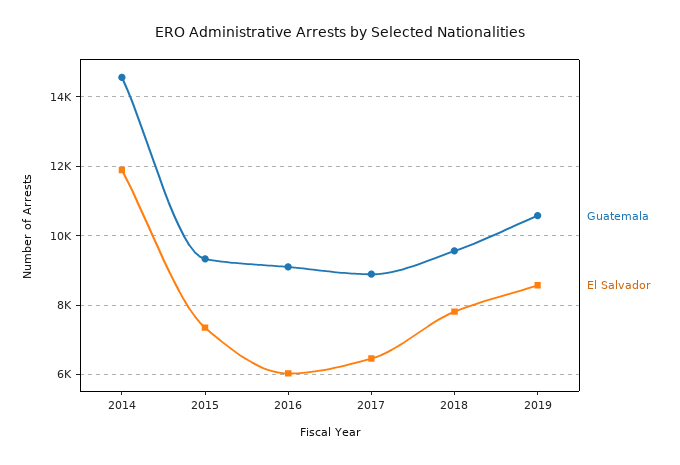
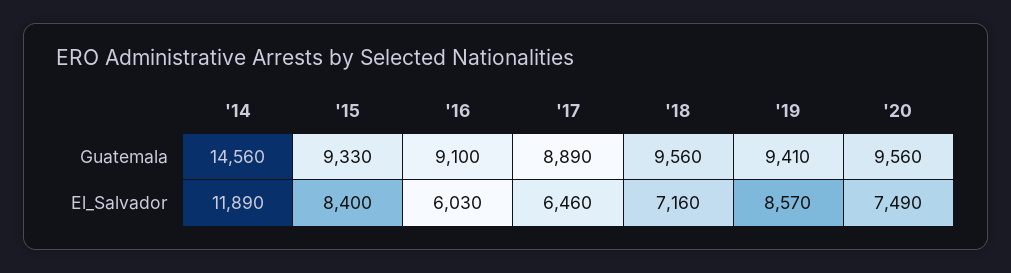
El Salvador, 2015: 7400 -> 8400
El Salvador, 2018: 7800 -> 7160
Guatemala, 2019: 10600 -> 9410
Guatemala, '20: none -> 9560
El Salvador, '20: none -> 7490

